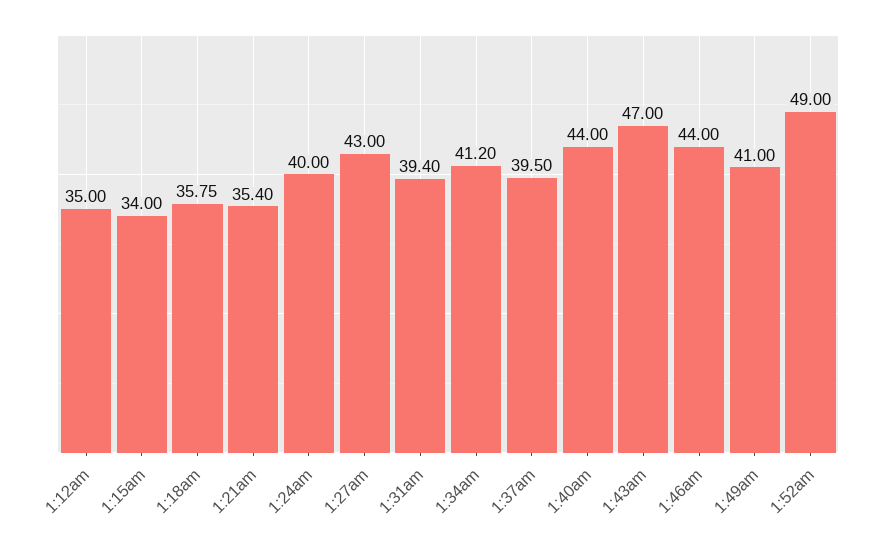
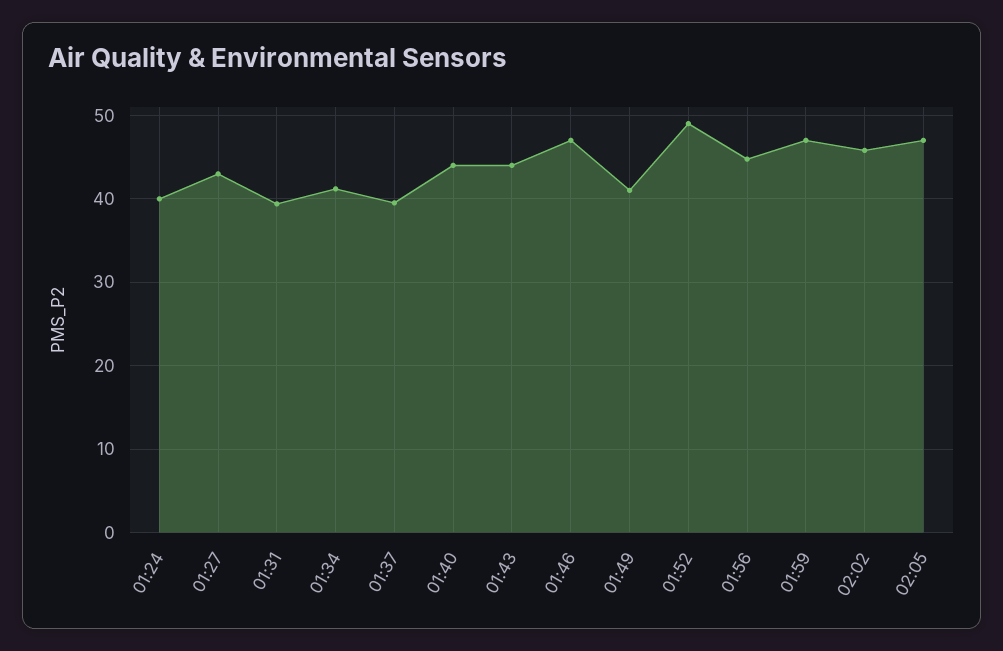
1:12am: 35 -> none
1:15am: 34 -> none
1:18am: 35.75 -> none
1:21am: 35.4 -> none
1:43am: 47 -> 44
1:46am: 44 -> 47
01:56: none -> 45
01:59: none -> 47
02:02: none -> 46
02:05: none -> 47

